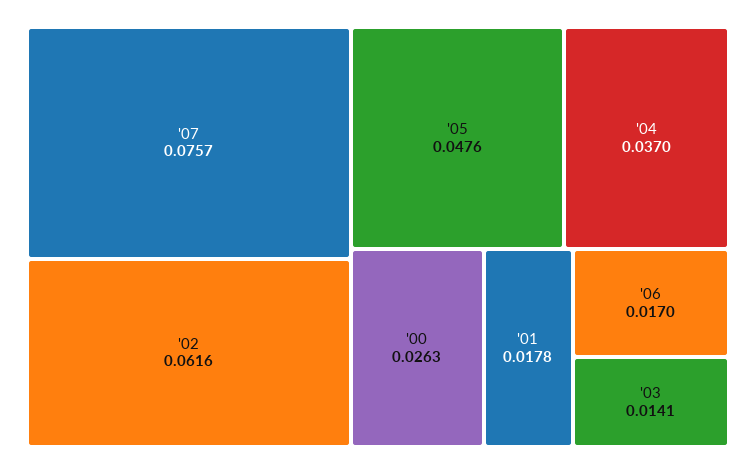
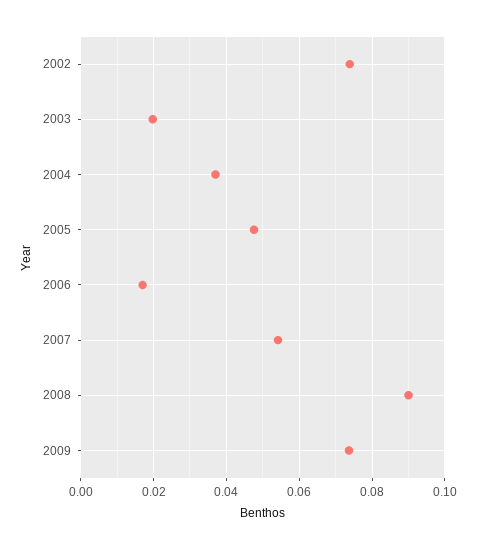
'07: 0.0757 -> 0.054
'02: 0.0616 -> 0.074
'00: 0.0263 -> none
'01: 0.0178 -> none
'03: 0.0141 -> 0.02
2008: none -> 0.09
2009: none -> 0.074

